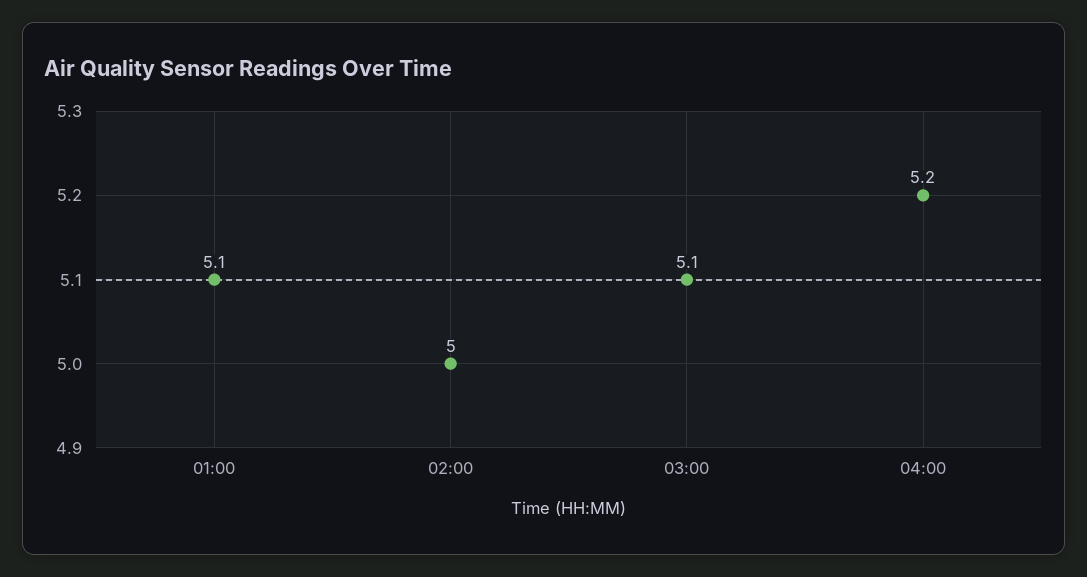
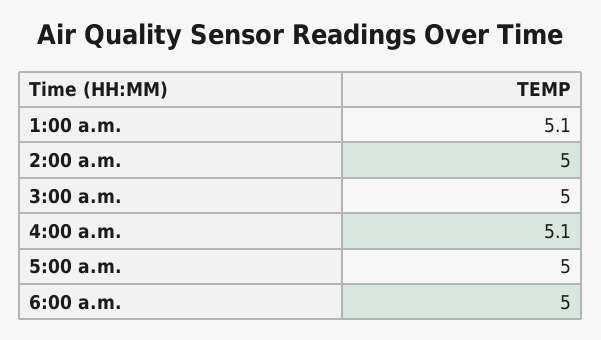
03:00: 5.1 -> 5
04:00: 5.2 -> 5.1
5:00 a.m.: none -> 5
6:00 a.m.: none -> 5

